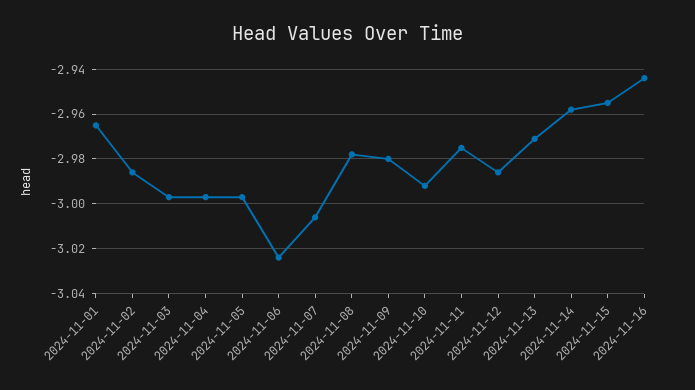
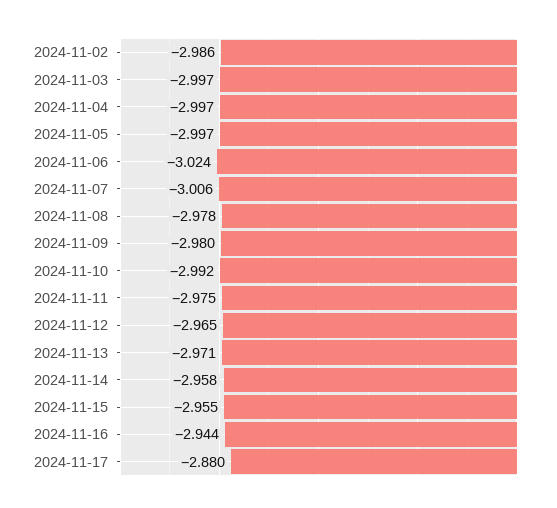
2024-11-01: -2.965 -> none
2024-11-12: -2.985 -> -2.965
2024-11-17: none -> -2.88

